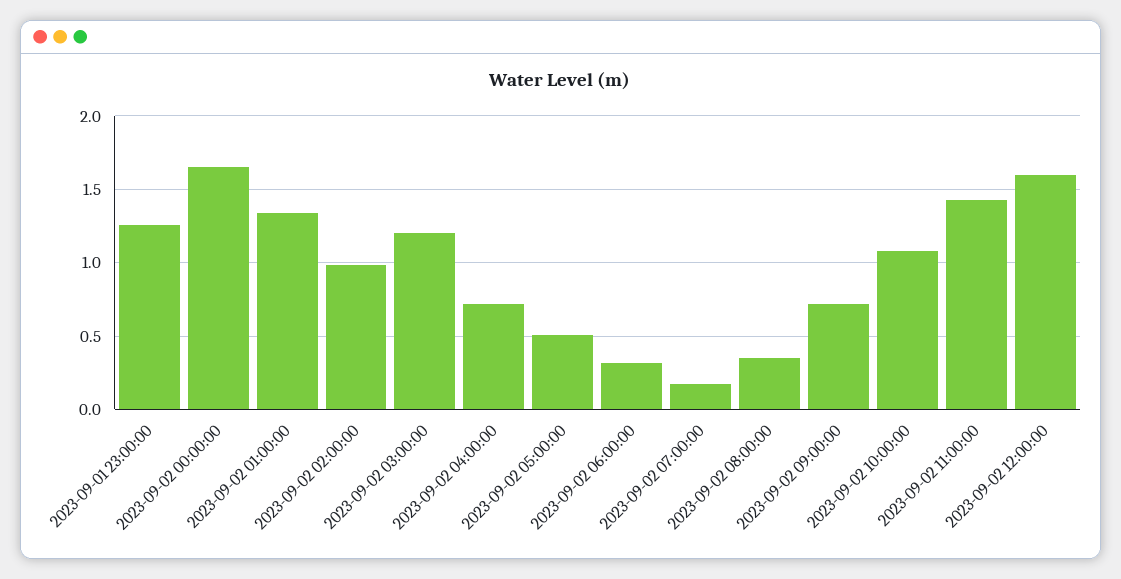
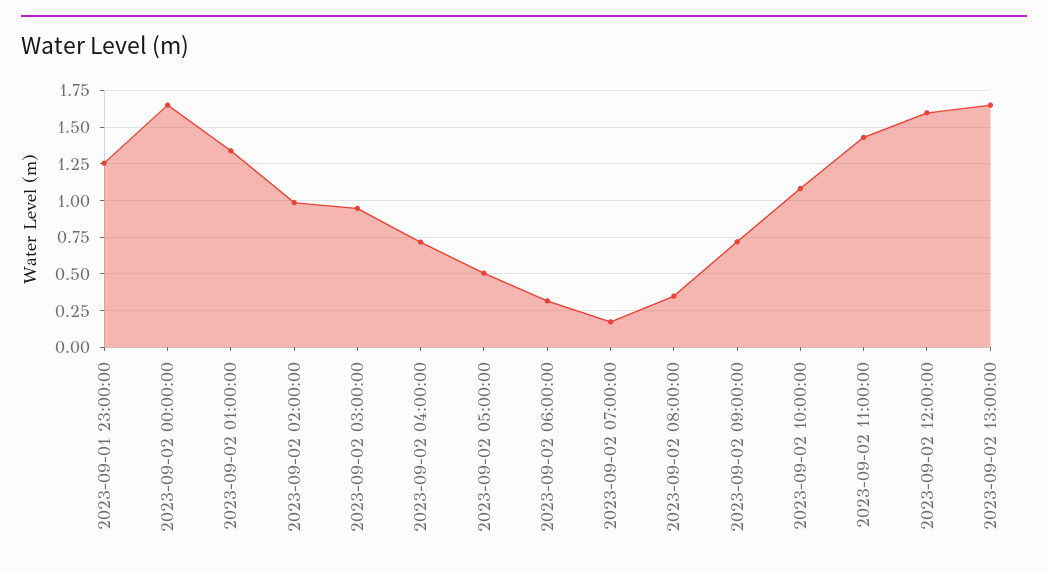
2023-09-02 03:00:00: 1.2 -> 0.95
2023-09-02 13:00:00: none -> 1.65

